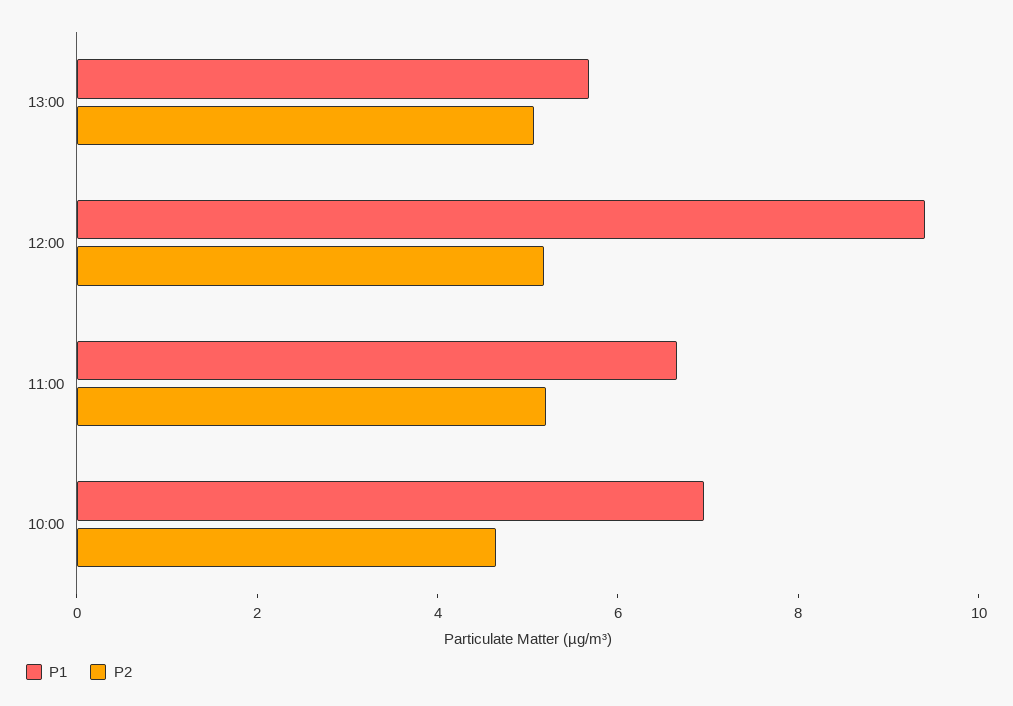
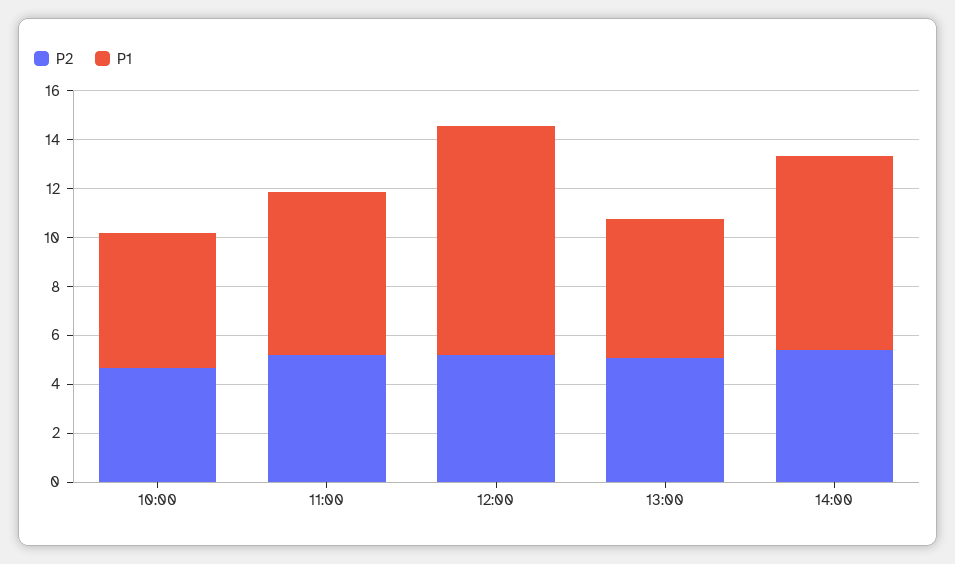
P1, 10:00: 7 -> 5.5
P2, 14:00: none -> 5.5
P1, 14:00: none -> 8

